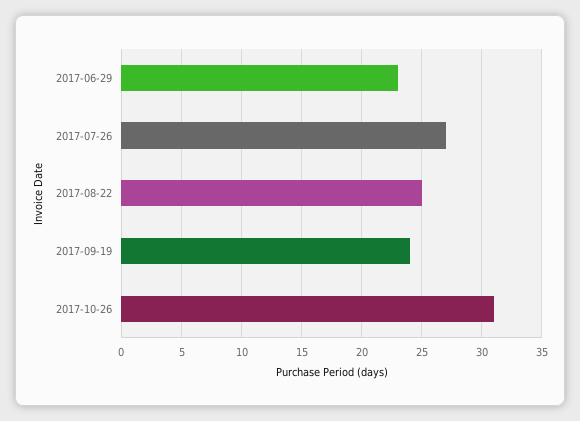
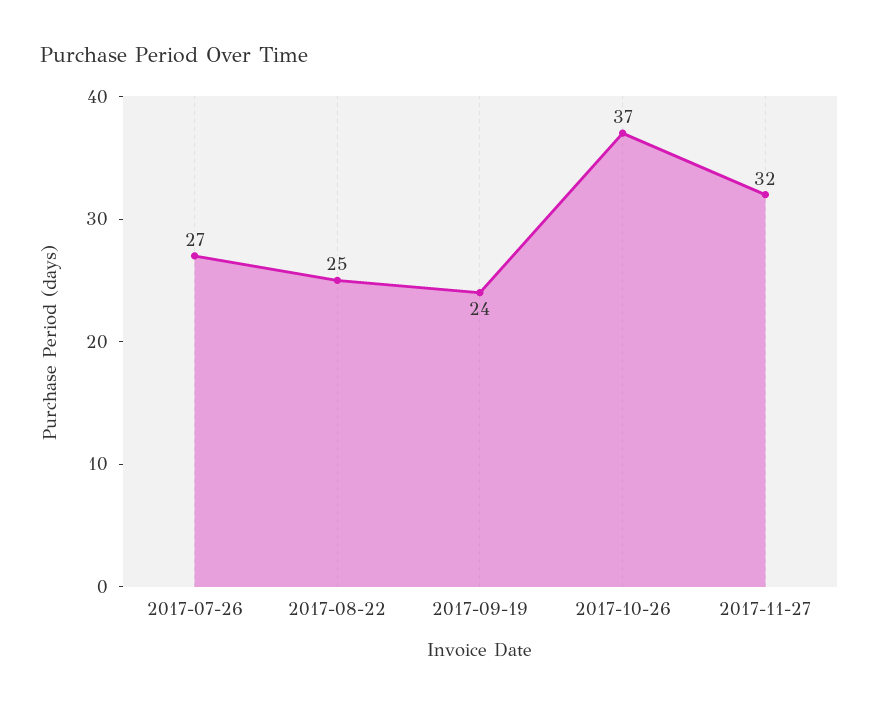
2017-06-29: 23 -> none
2017-10-26: 31 -> 37
2017-11-27: none -> 32

